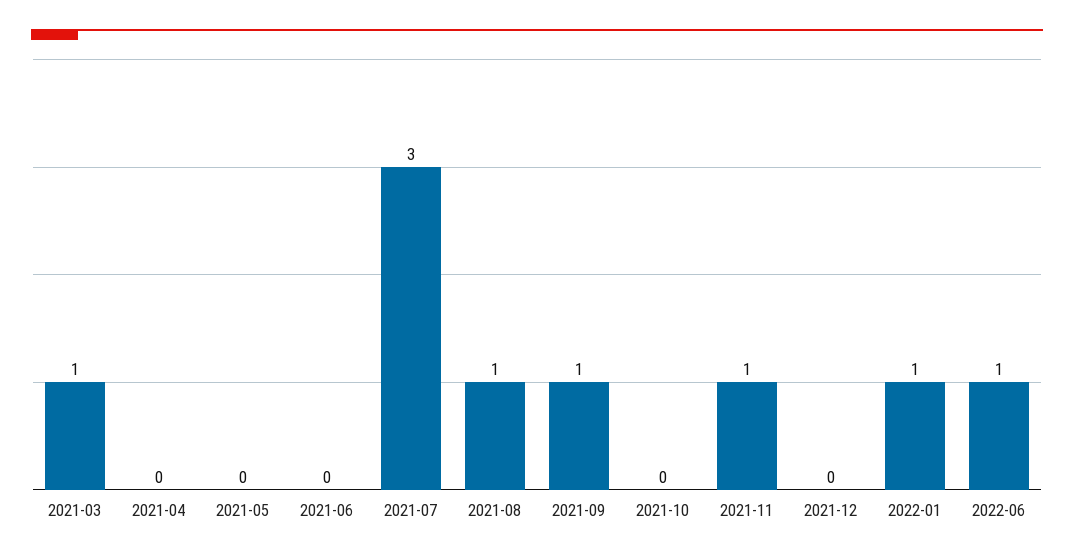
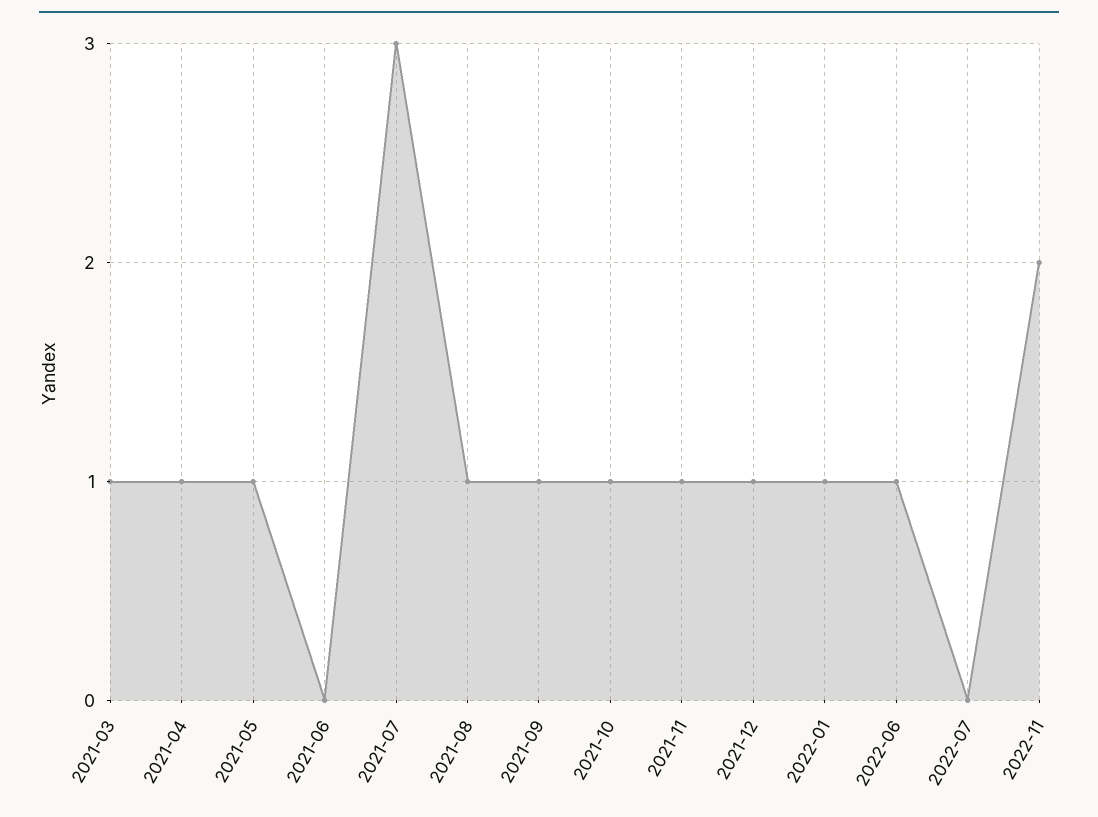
2021-04: 0 -> 1
2021-05: 0 -> 1
2021-10: 0 -> 1
2021-12: 0 -> 1
2022-07: none -> 0
2022-11: none -> 2

